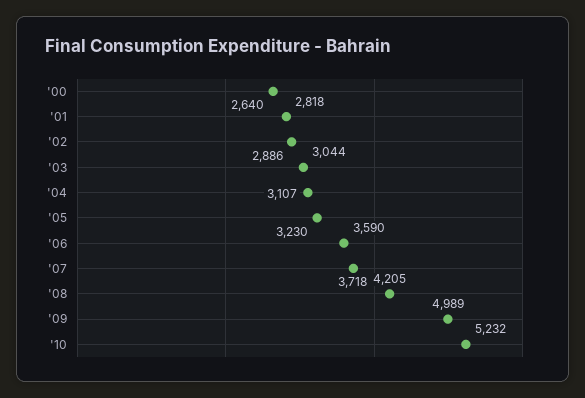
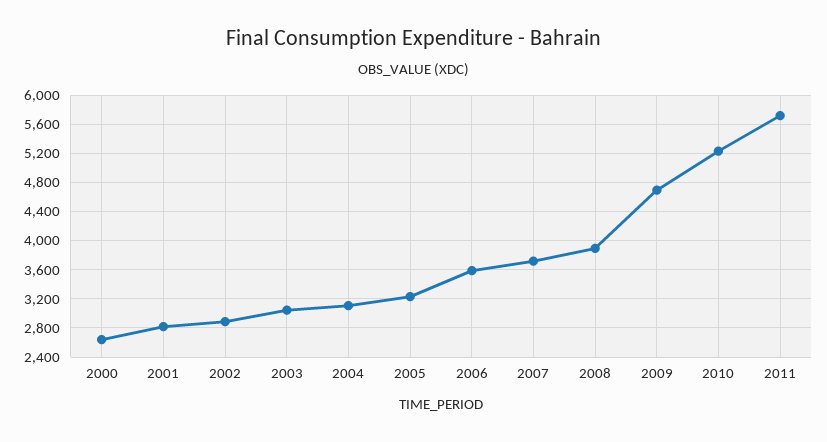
'08: 4205 -> 3900
'09: 4989 -> 4700
2011: none -> 5700

